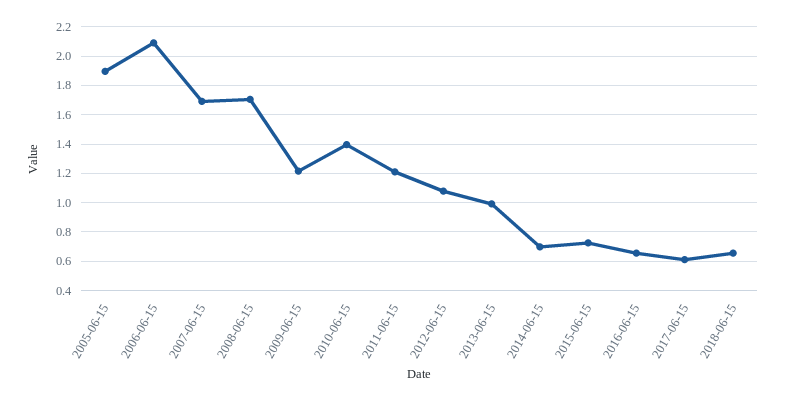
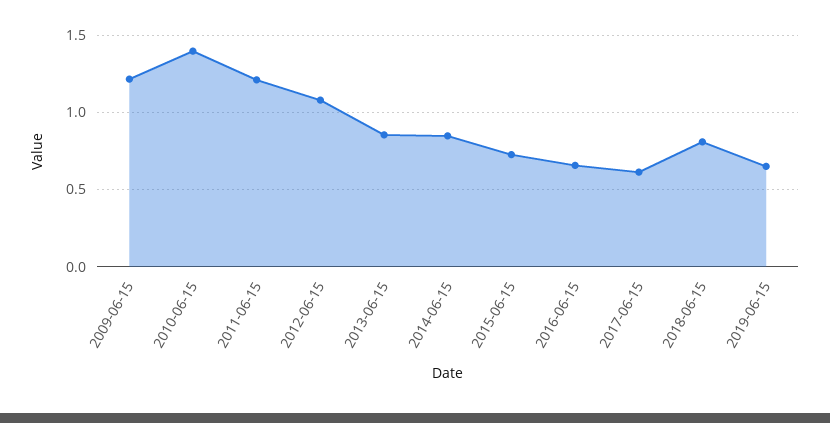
2005-06-15: 1.9 -> none
2006-06-15: 2.1 -> none
2007-06-15: 1.7 -> none
2008-06-15: 1.7 -> none
2013-06-15: 1 -> 0.85
2014-06-15: 0.7 -> 0.85
2018-06-15: 0.65 -> 0.8
2019-06-15: none -> 0.65

